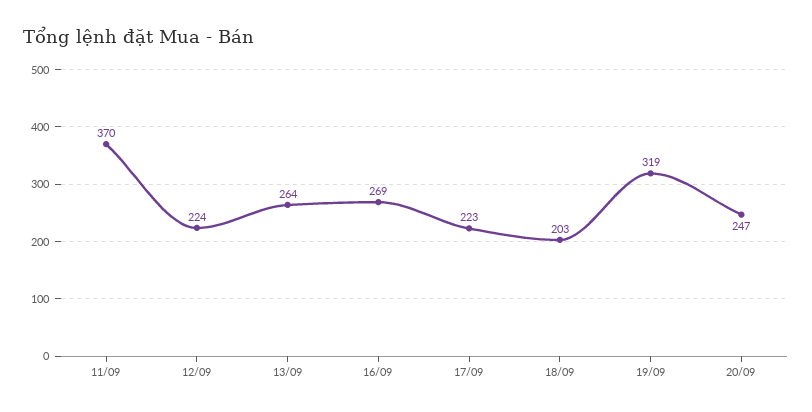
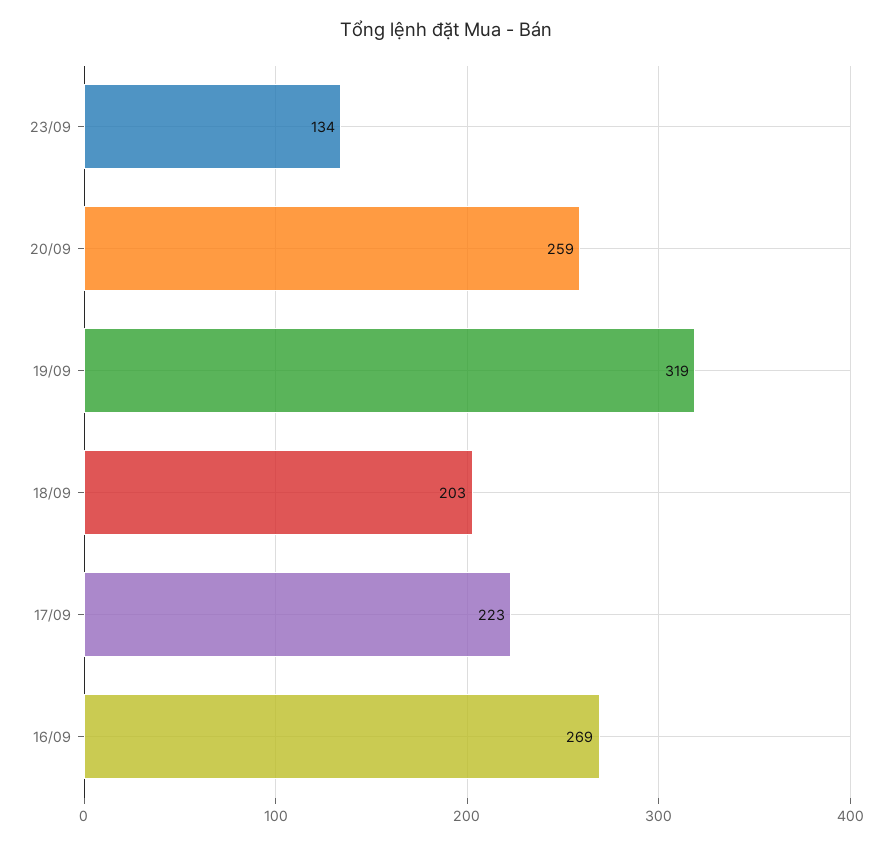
11/09: 370 -> none
12/09: 224 -> none
13/09: 264 -> none
20/09: 247 -> 259
23/09: none -> 134

